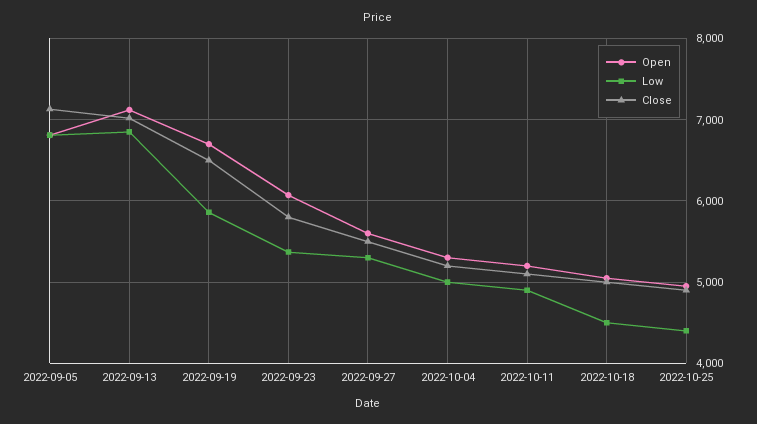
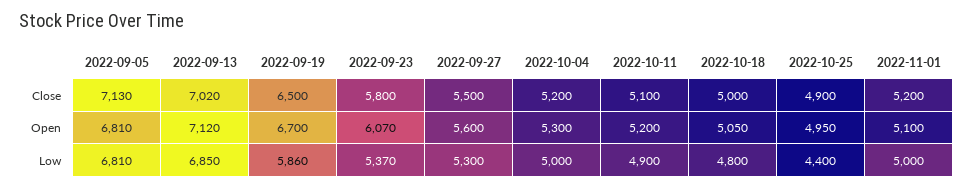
Low, 2022-10-18: 4500 -> 4800
Close, 2022-11-01: none -> 5200
Open, 2022-11-01: none -> 5100
Low, 2022-11-01: none -> 5000

